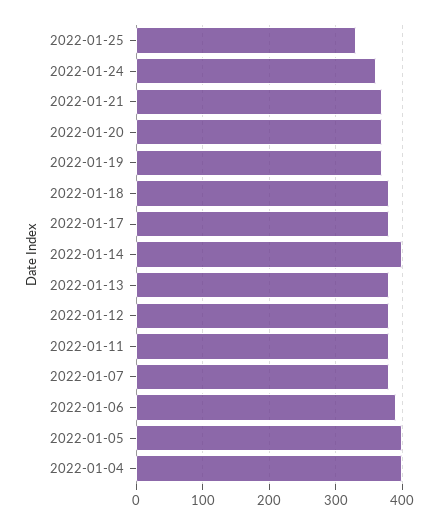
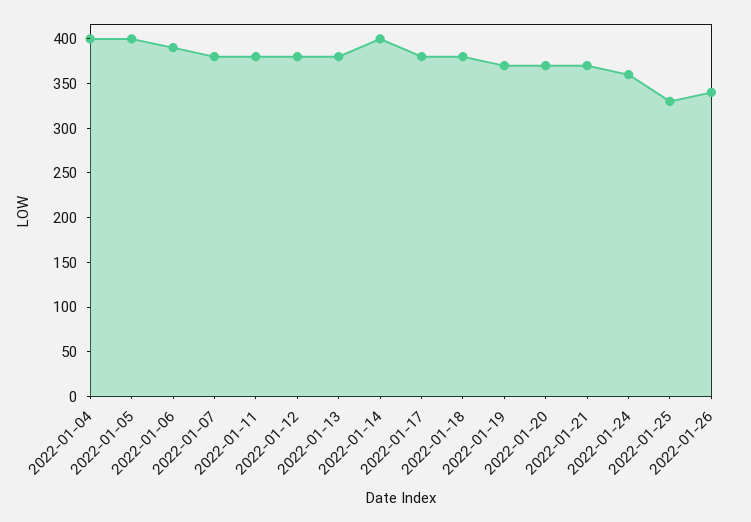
2022-01-26: none -> 340

